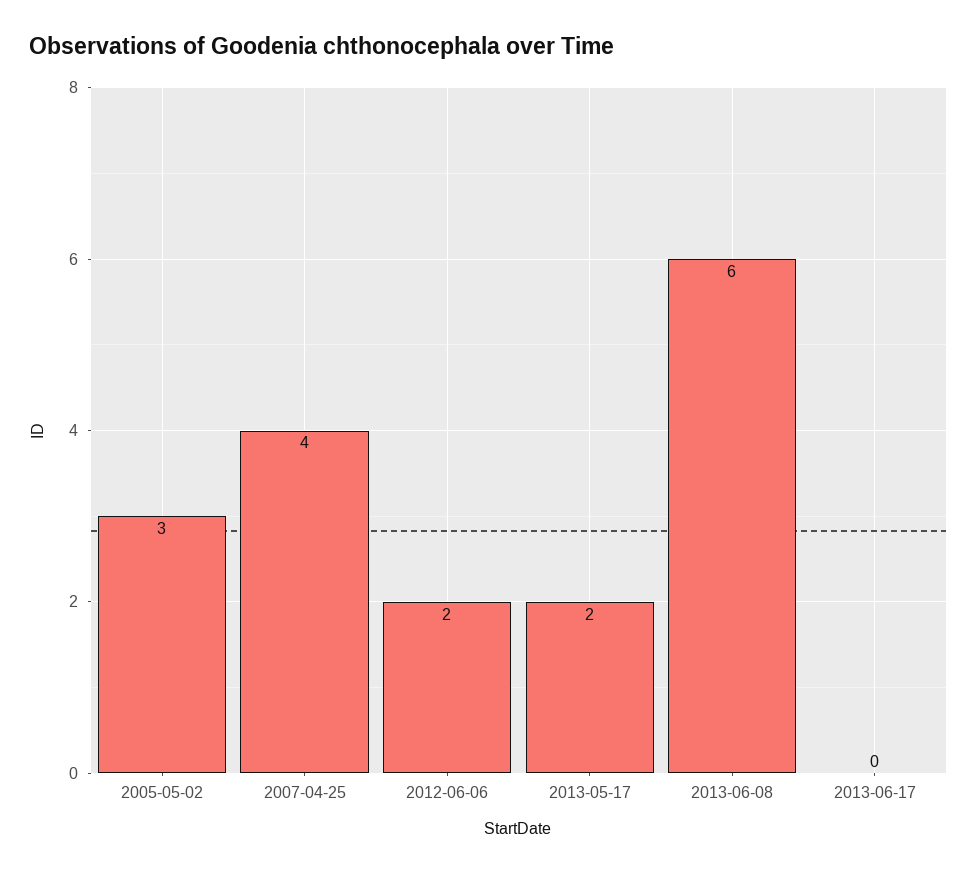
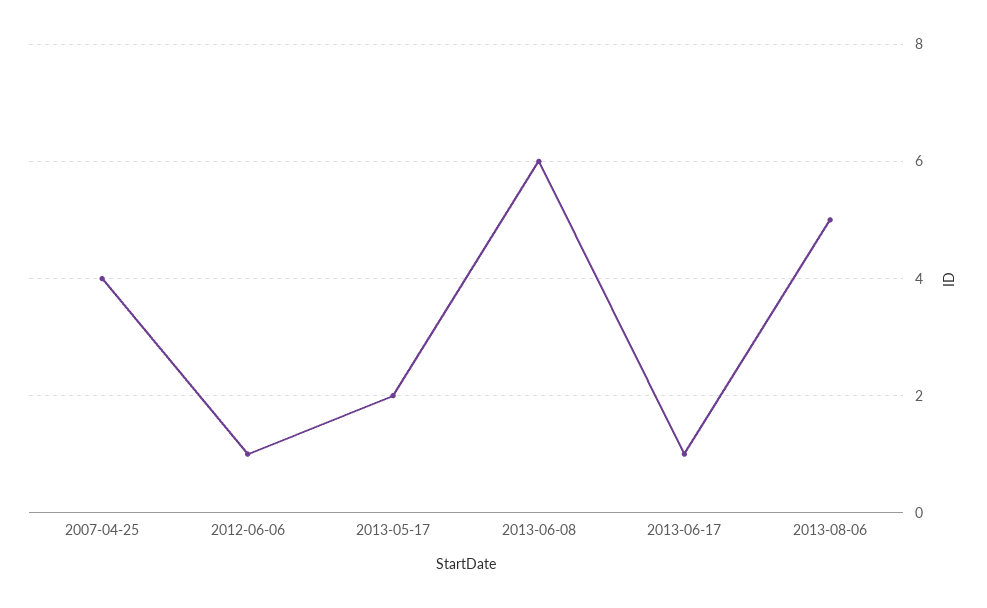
2005-05-02: 3 -> none
2012-06-06: 2 -> 1
2013-06-17: 0 -> 1
2013-08-06: none -> 5

